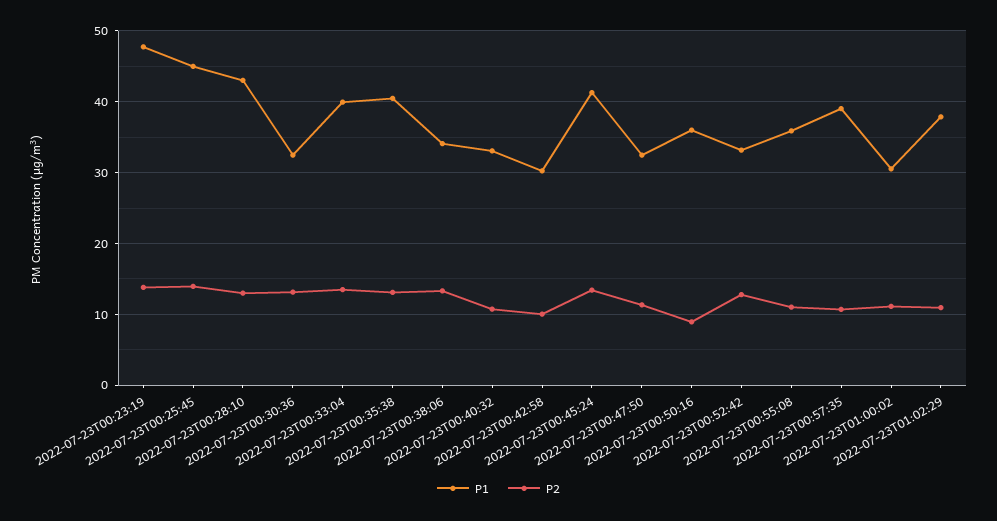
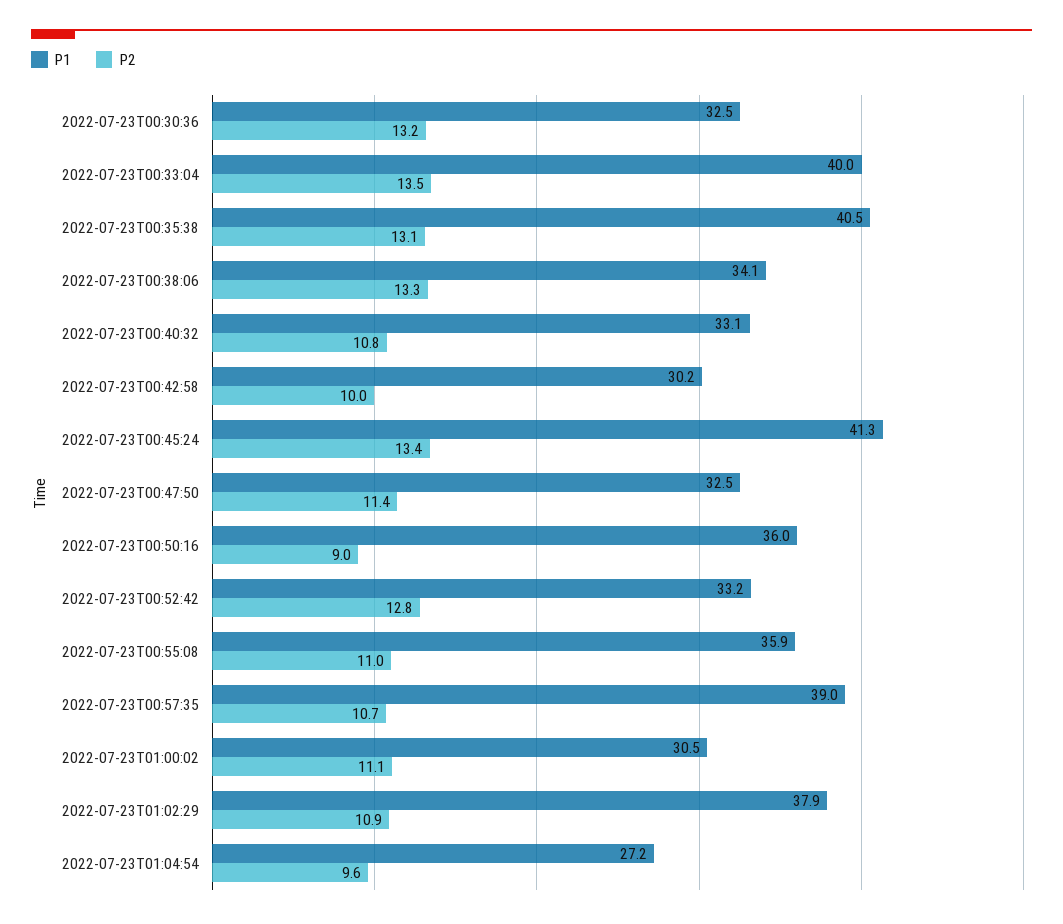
P1, 2022-07-23T00:23:19: 48 -> none
P2, 2022-07-23T00:23:19: 14 -> none
P1, 2022-07-23T00:25:45: 45 -> none
P2, 2022-07-23T00:25:45: 14 -> none
P1, 2022-07-23T00:28:10: 43 -> none
P2, 2022-07-23T00:28:10: 13 -> none
P1, 2022-07-23T01:04:54: none -> 27.2
P2, 2022-07-23T01:04:54: none -> 9.6

